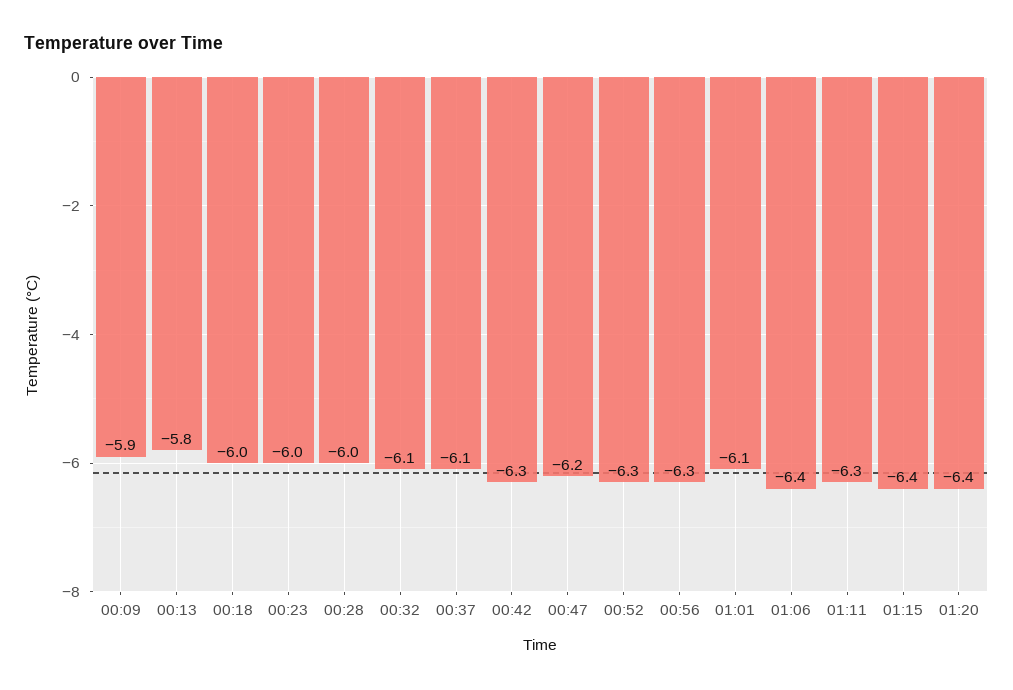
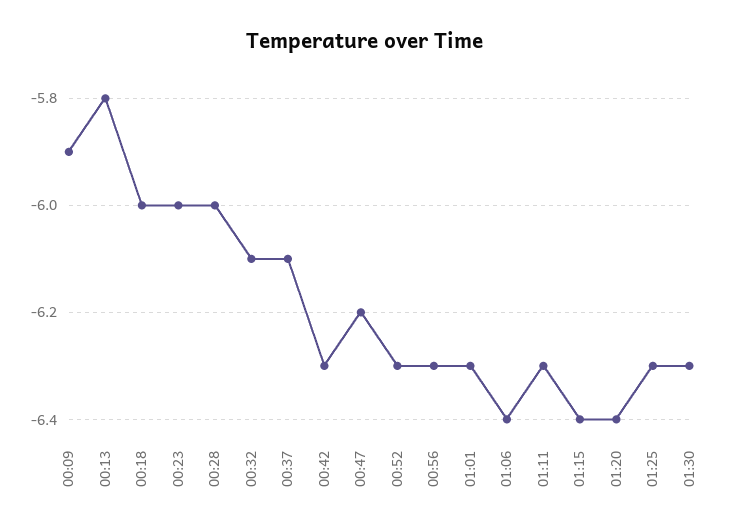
01:01: -6.1 -> -6.3
01:25: none -> -6.3
01:30: none -> -6.3

